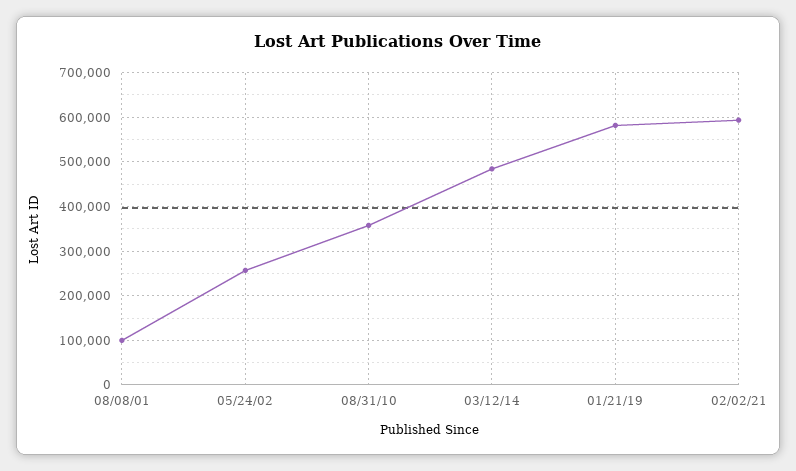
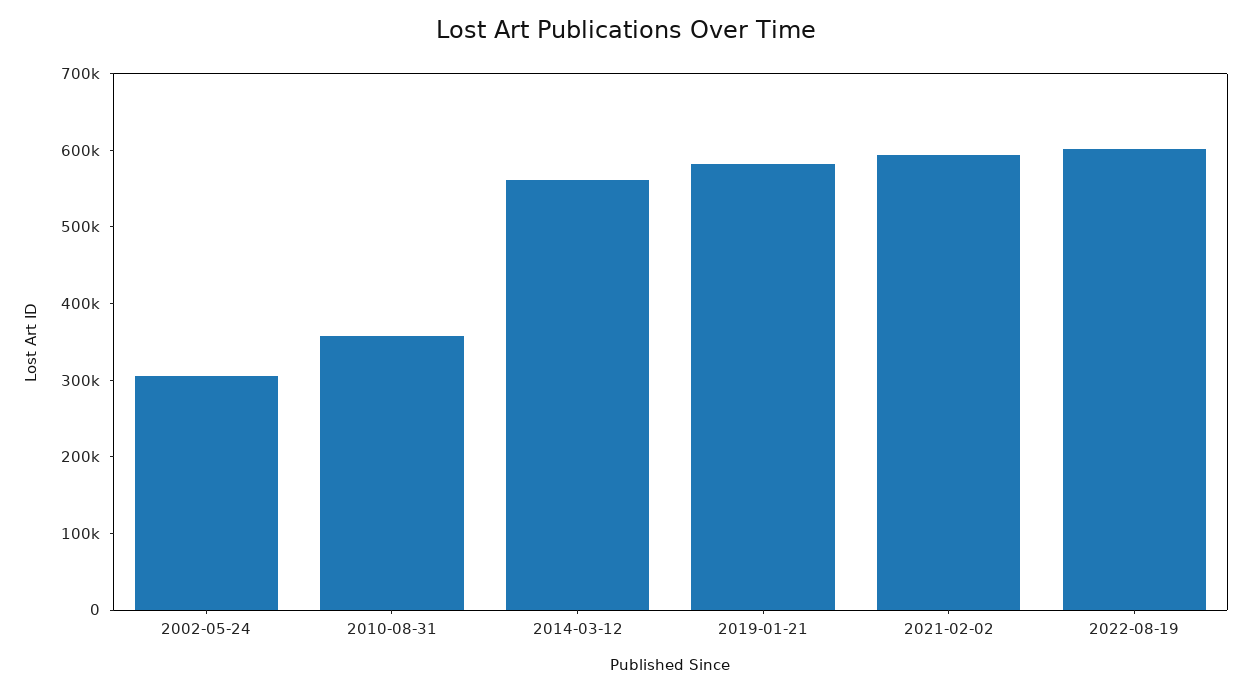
08/08/01: 100000 -> none
05/24/02: 260000 -> 300000
03/12/14: 480000 -> 560000
2022-08-19: none -> 600000

